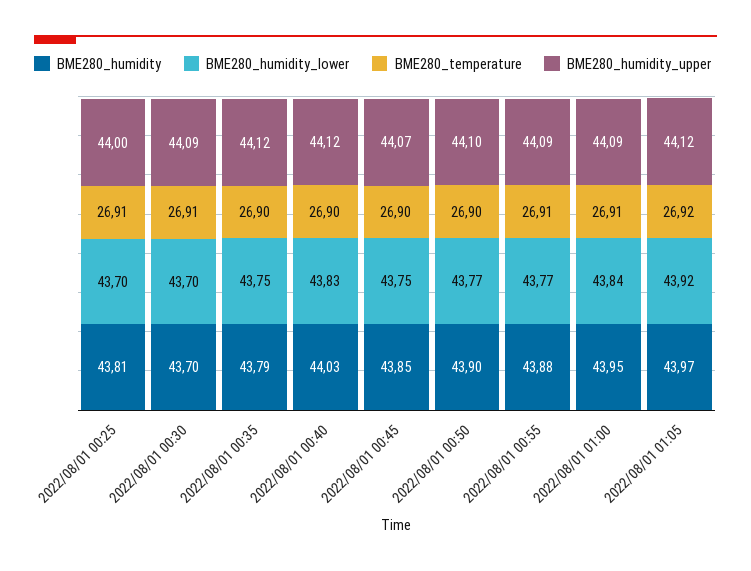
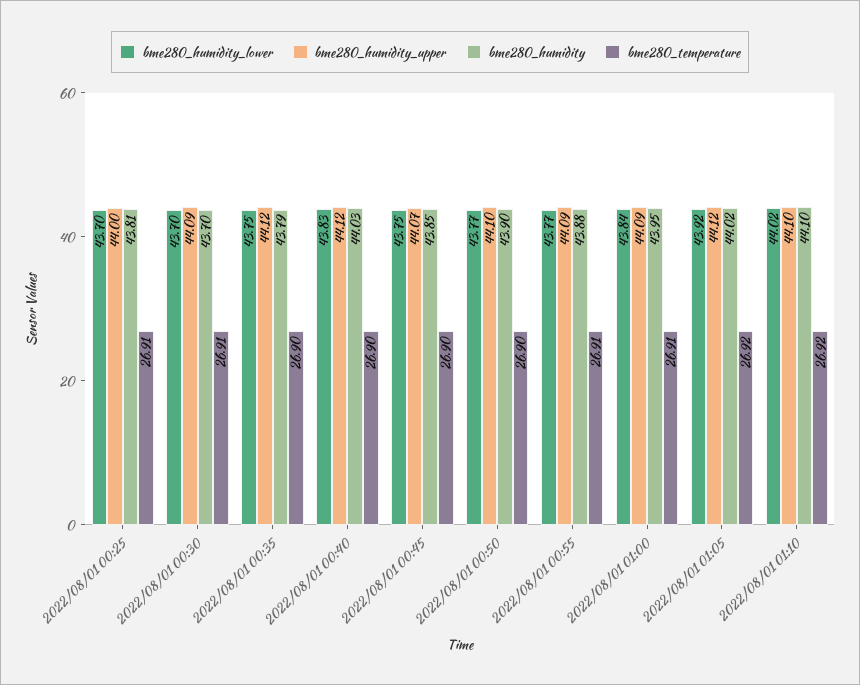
BME280_humidity, 2022/08/01 01:05: 43.97 -> 44.02
BME280_humidity_lower, 2022/08/01 01:10: none -> 44.02
BME280_humidity_upper, 2022/08/01 01:10: none -> 44.1
BME280_humidity, 2022/08/01 01:10: none -> 44.1
BME280_temperature, 2022/08/01 01:10: none -> 26.92

